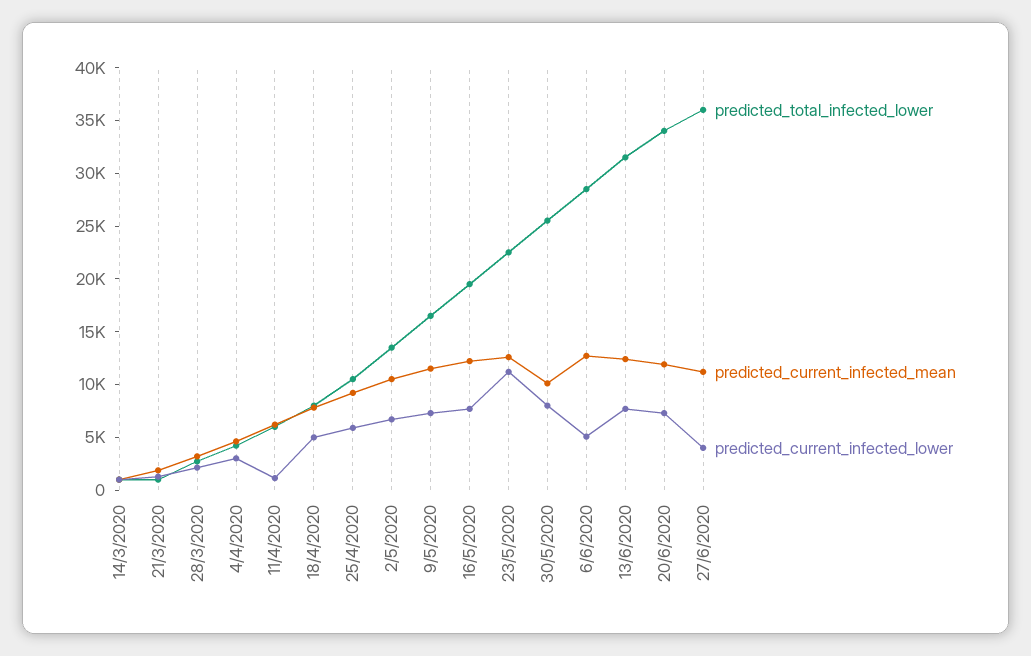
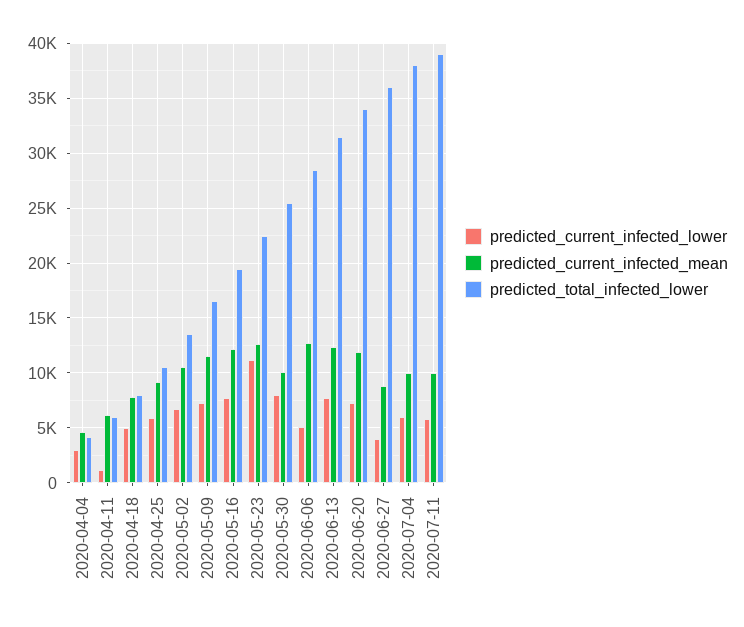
predicted_total_infected_lower, 14/3/2020: 1000 -> none
predicted_current_infected_mean, 14/3/2020: 1000 -> none
predicted_current_infected_lower, 14/3/2020: 1000 -> none
predicted_total_infected_lower, 21/3/2020: 1000 -> none
predicted_current_infected_mean, 21/3/2020: 2000 -> none
predicted_current_infected_lower, 21/3/2020: 1000 -> none
predicted_total_infected_lower, 28/3/2020: 3000 -> none
predicted_current_infected_mean, 28/3/2020: 3000 -> none
predicted_current_infected_lower, 28/3/2020: 2000 -> none
predicted_current_infected_mean, 27/6/2020: 11000 -> 9000
predicted_current_infected_lower, 2020-07-04: none -> 6000
predicted_current_infected_mean, 2020-07-04: none -> 10000
predicted_total_infected_lower, 2020-07-04: none -> 38000
predicted_current_infected_lower, 2020-07-11: none -> 6000
predicted_current_infected_mean, 2020-07-11: none -> 10000
predicted_total_infected_lower, 2020-07-11: none -> 39000

